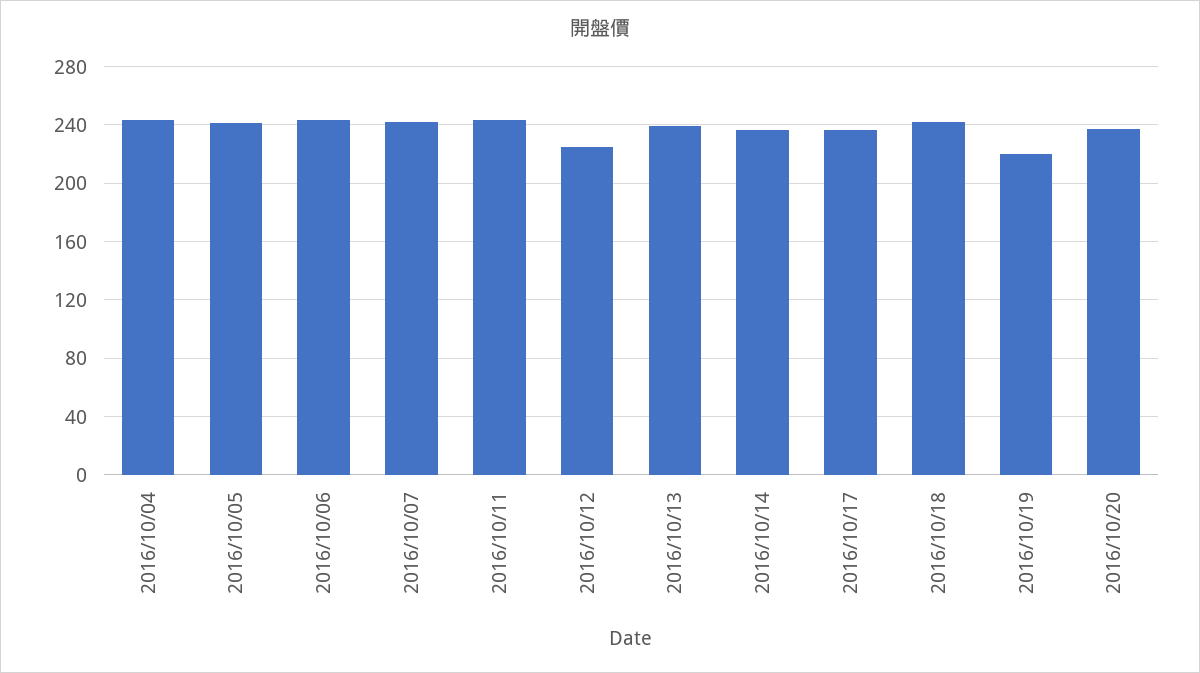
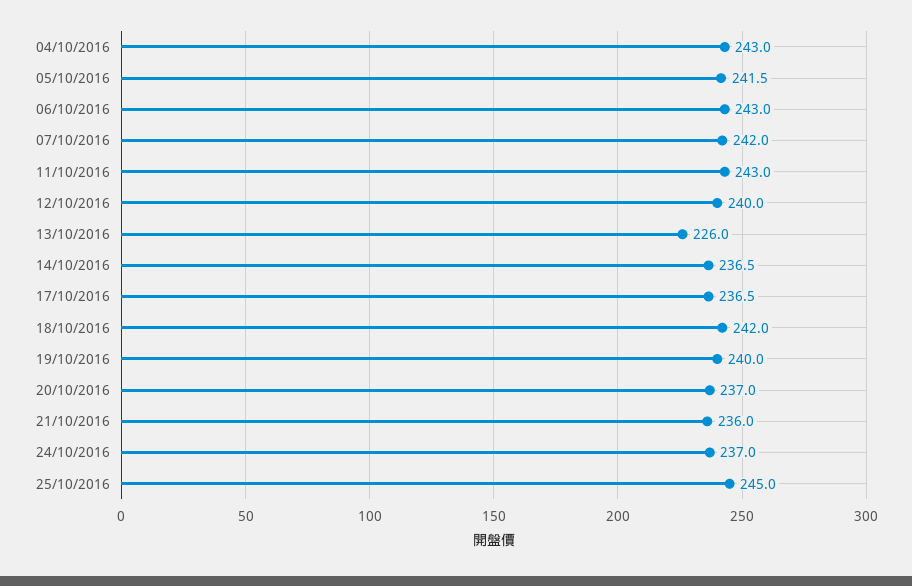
2016/10/12: 225 -> 240
2016/10/13: 240 -> 226
2016/10/19: 220 -> 240
21/10/2016: none -> 236
24/10/2016: none -> 237
25/10/2016: none -> 245

